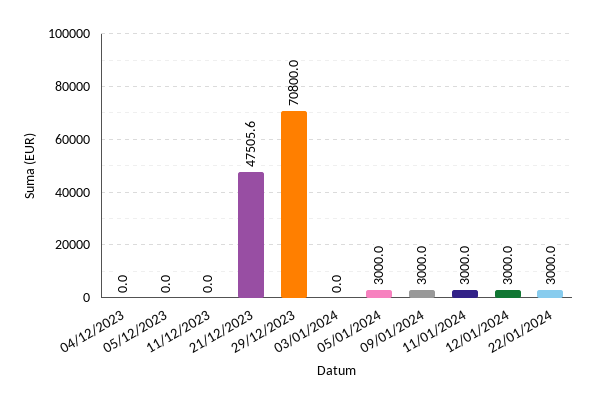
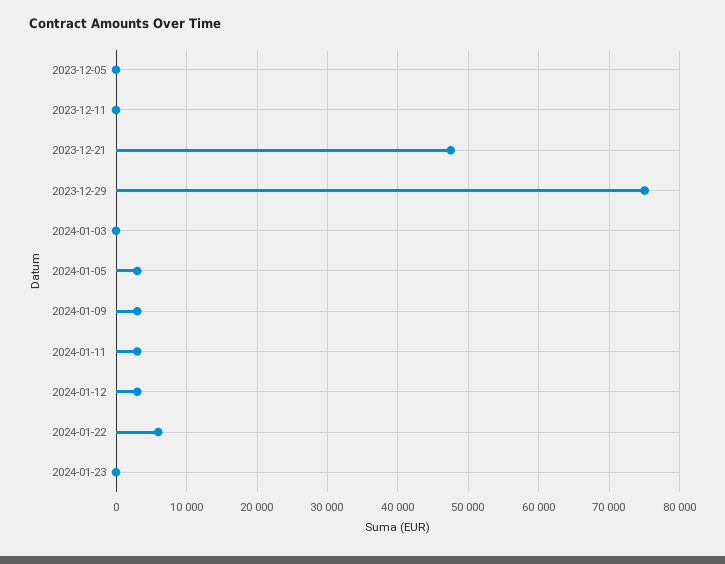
04/12/2023: 0 -> none
29/12/2023: 70800 -> 75000
22/01/2024: 3000 -> 6000
2024-01-23: none -> 0

